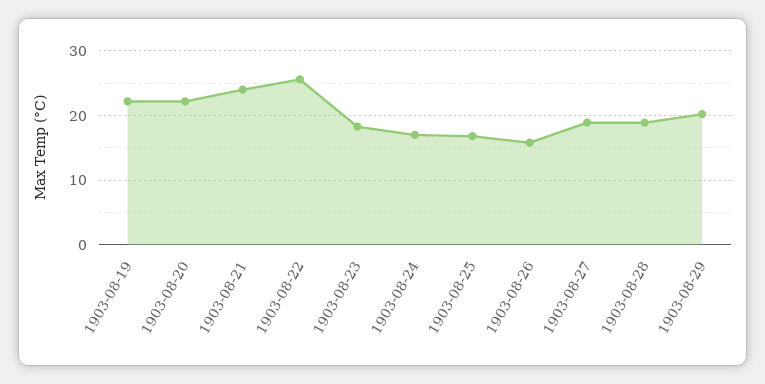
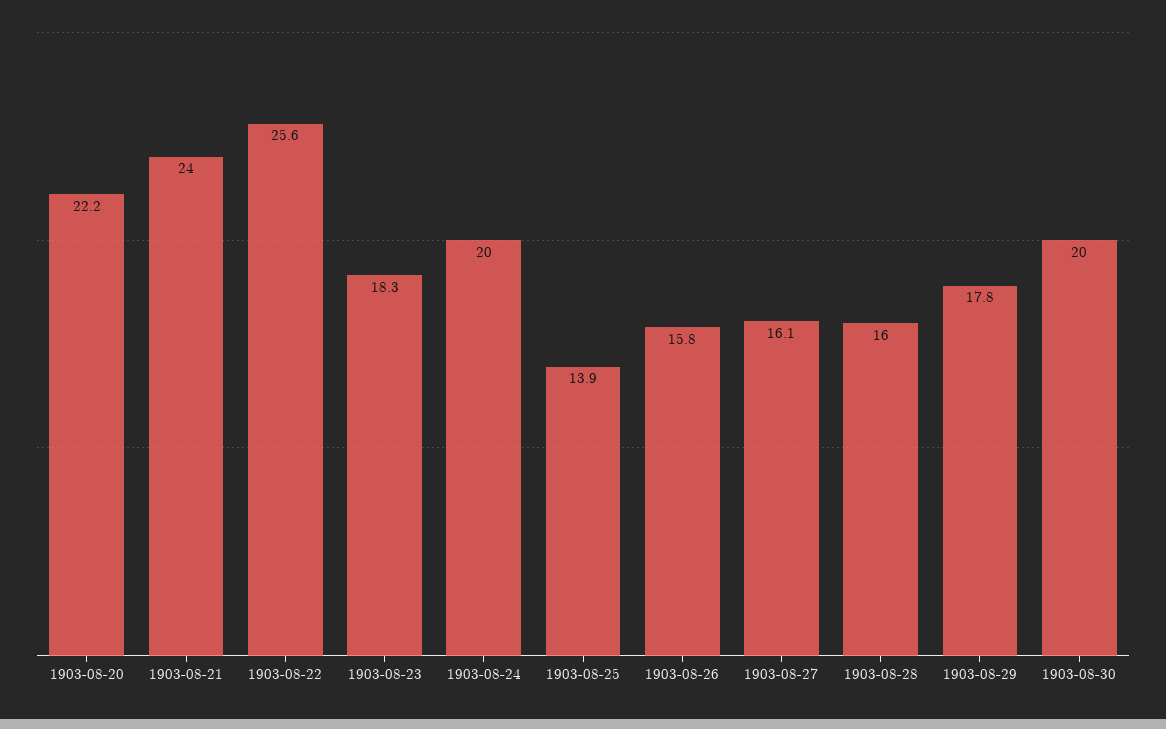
1903-08-19: 22 -> none
1903-08-24: 17 -> 20
1903-08-25: 17 -> 13.9
1903-08-27: 19 -> 16.1
1903-08-28: 19 -> 16
1903-08-29: 20 -> 17.8
1903-08-30: none -> 20

